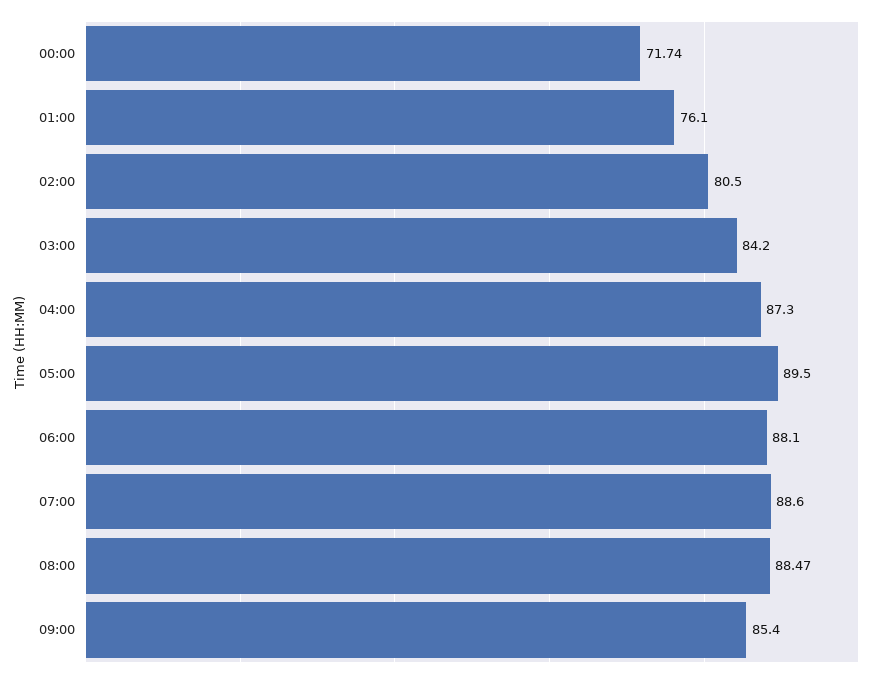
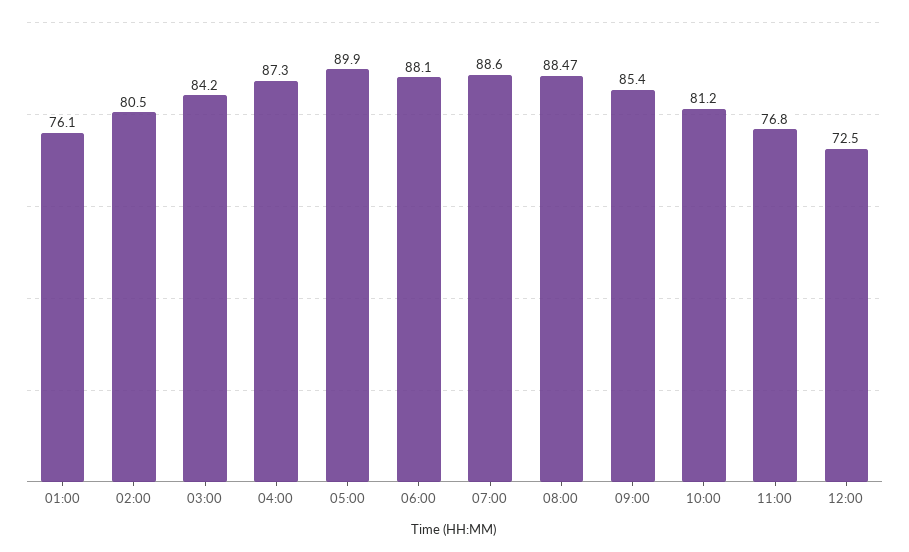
00:00: 71.74 -> none
05:00: 89.5 -> 89.9
10:00: none -> 81.2
11:00: none -> 76.8
12:00: none -> 72.5

